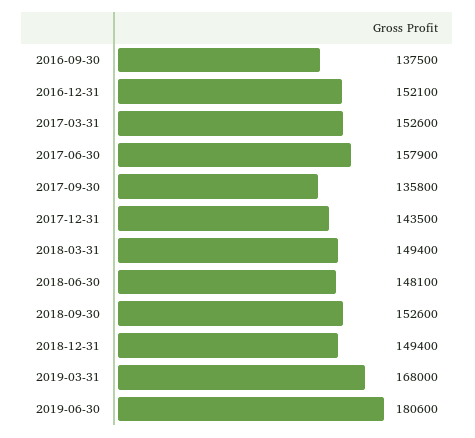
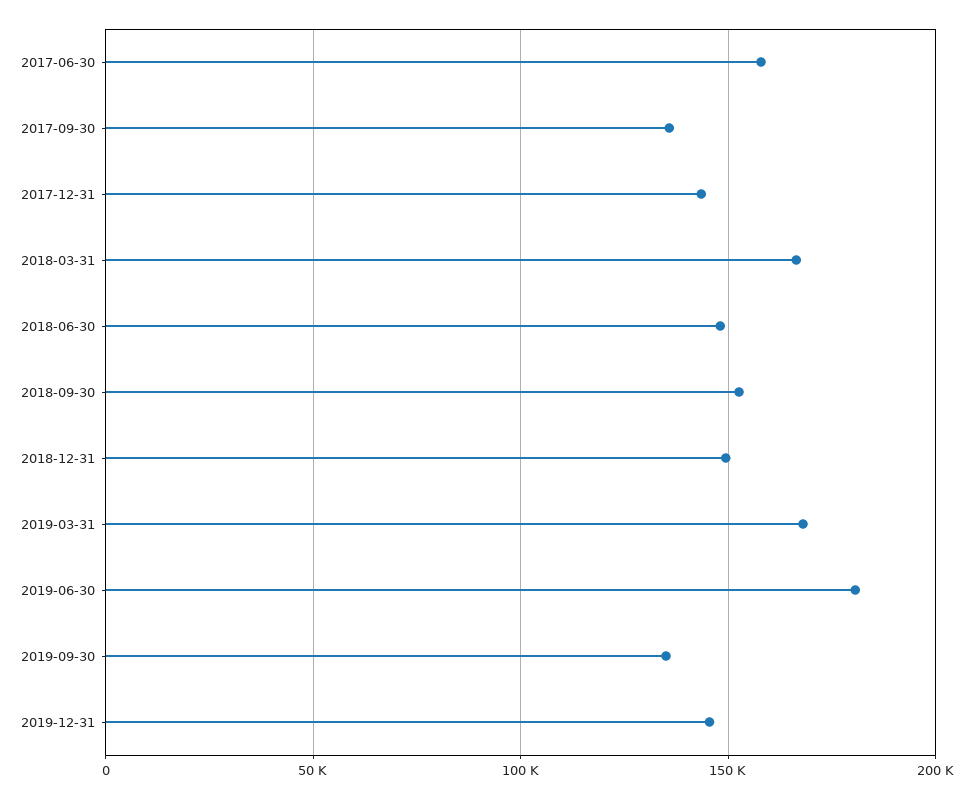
2016-09-30: 137500 -> none
2016-12-31: 152100 -> none
2017-03-31: 152600 -> none
2018-03-31: 149400 -> 165000
2019-09-30: none -> 135000
2019-12-31: none -> 145000

